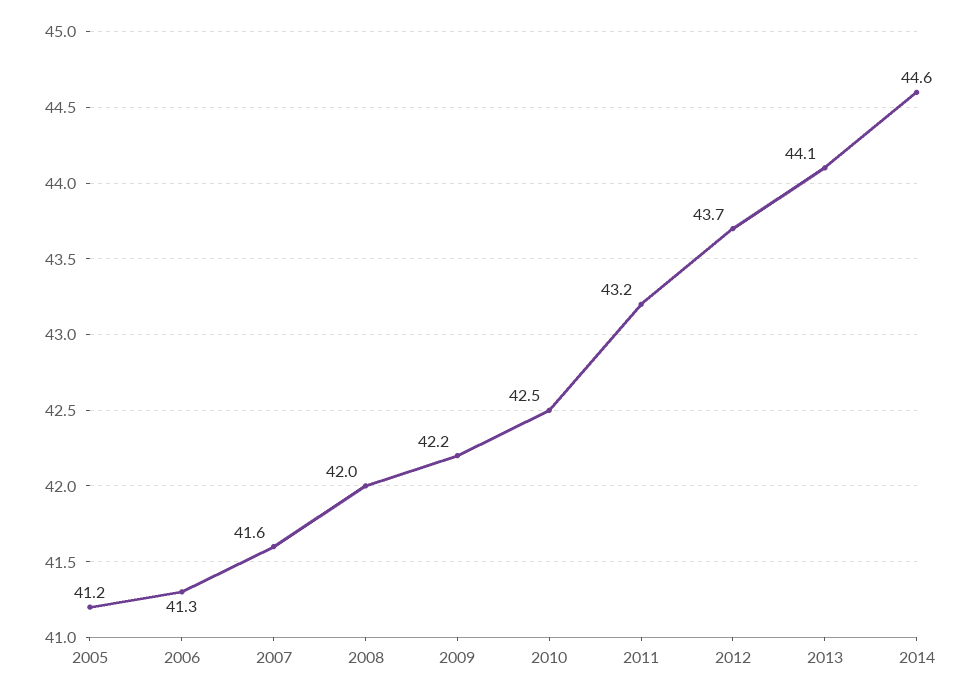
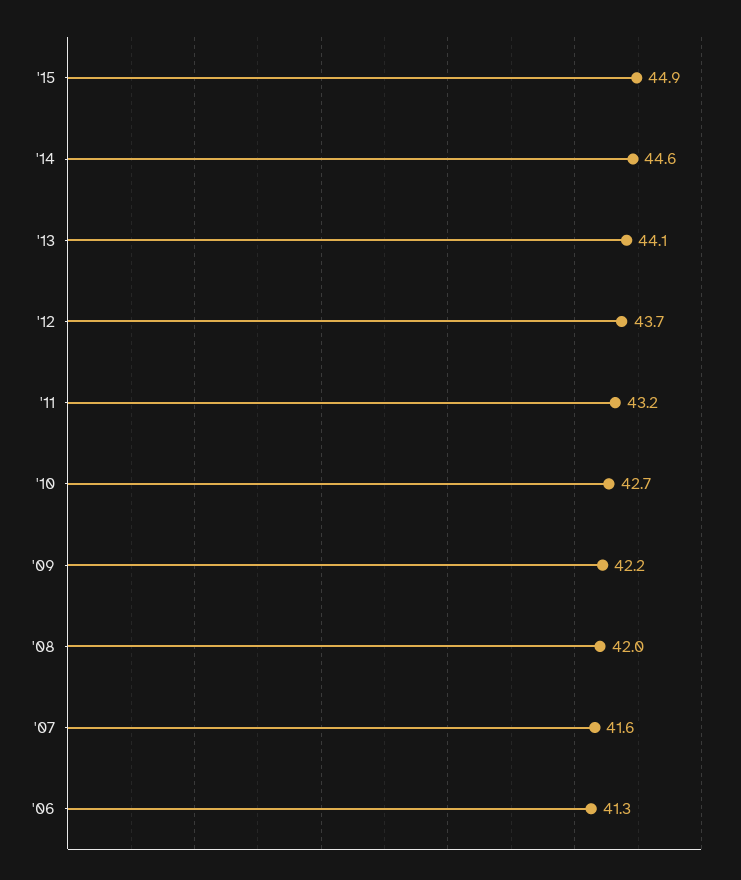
2005: 41.2 -> none
2010: 42.5 -> 42.7
'15: none -> 44.9

